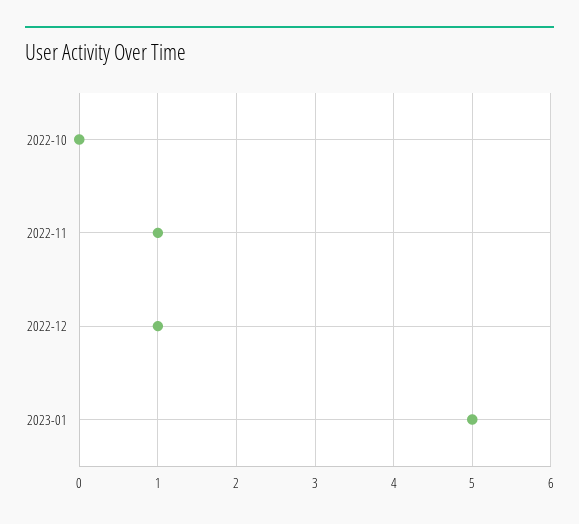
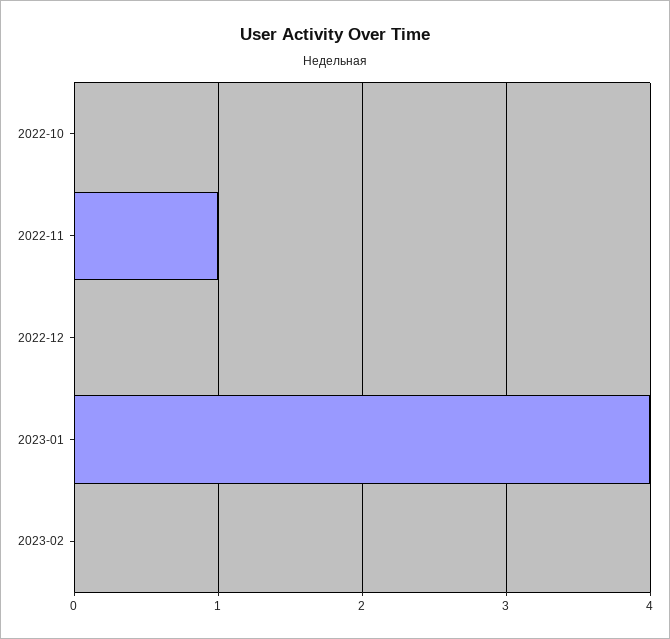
2022-12: 1 -> 0
2023-01: 5 -> 4
2023-02: none -> 0

